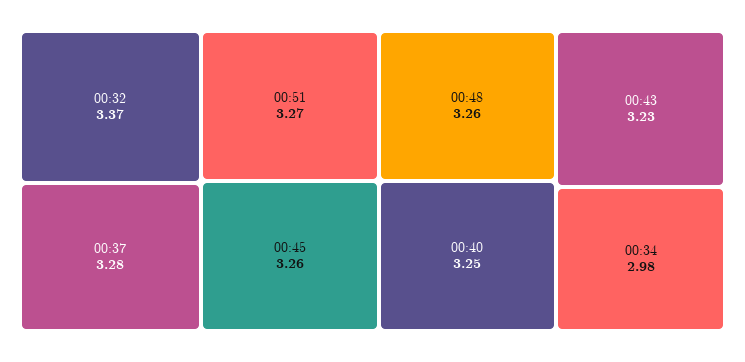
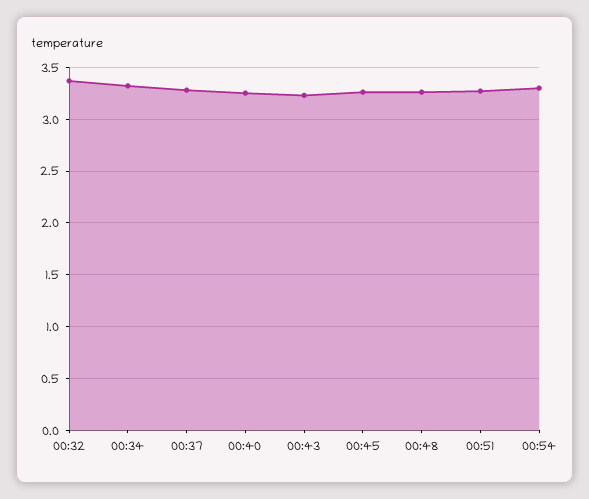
00:34: 2.98 -> 3.3
00:54: none -> 3.3

